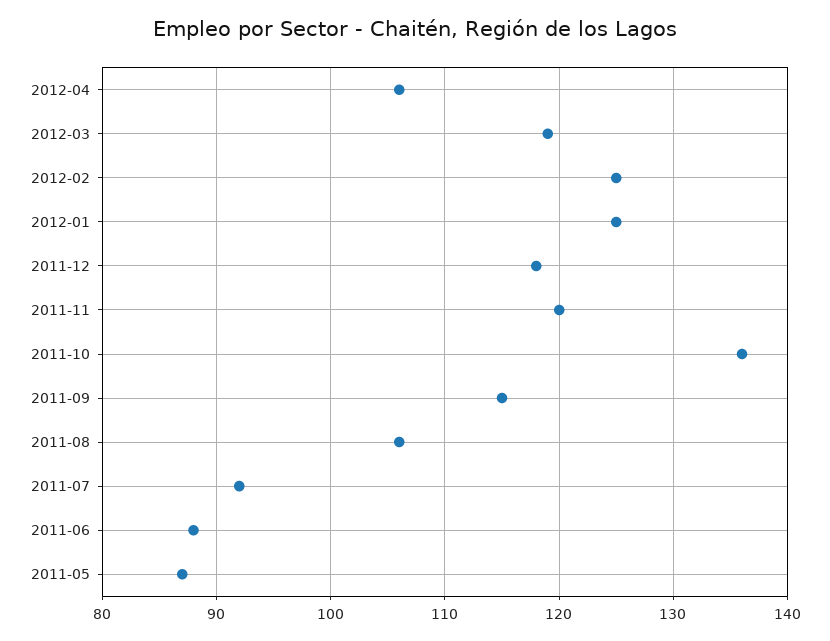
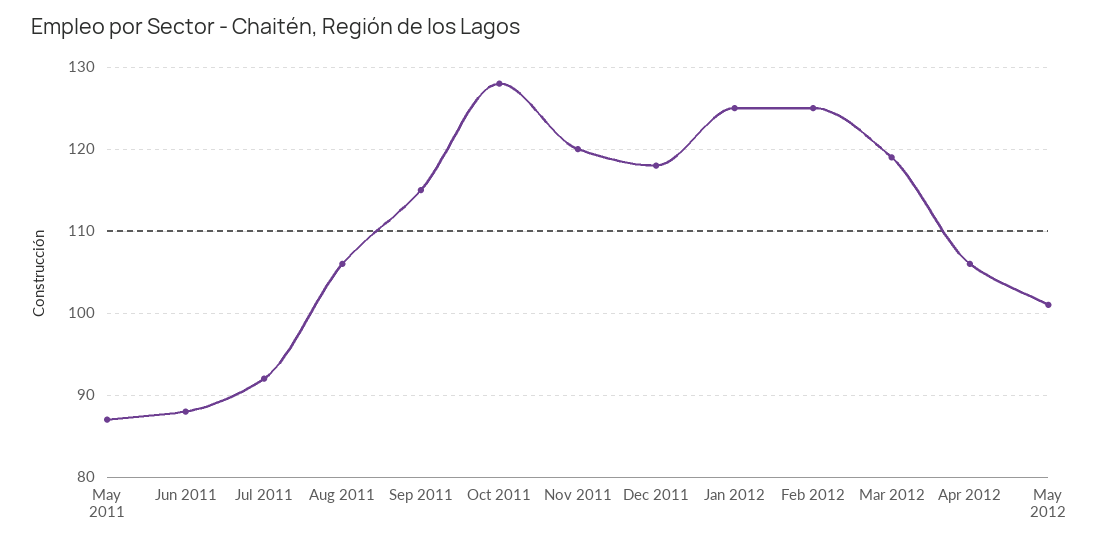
2011-10: 136 -> 128
May 2012: none -> 101

